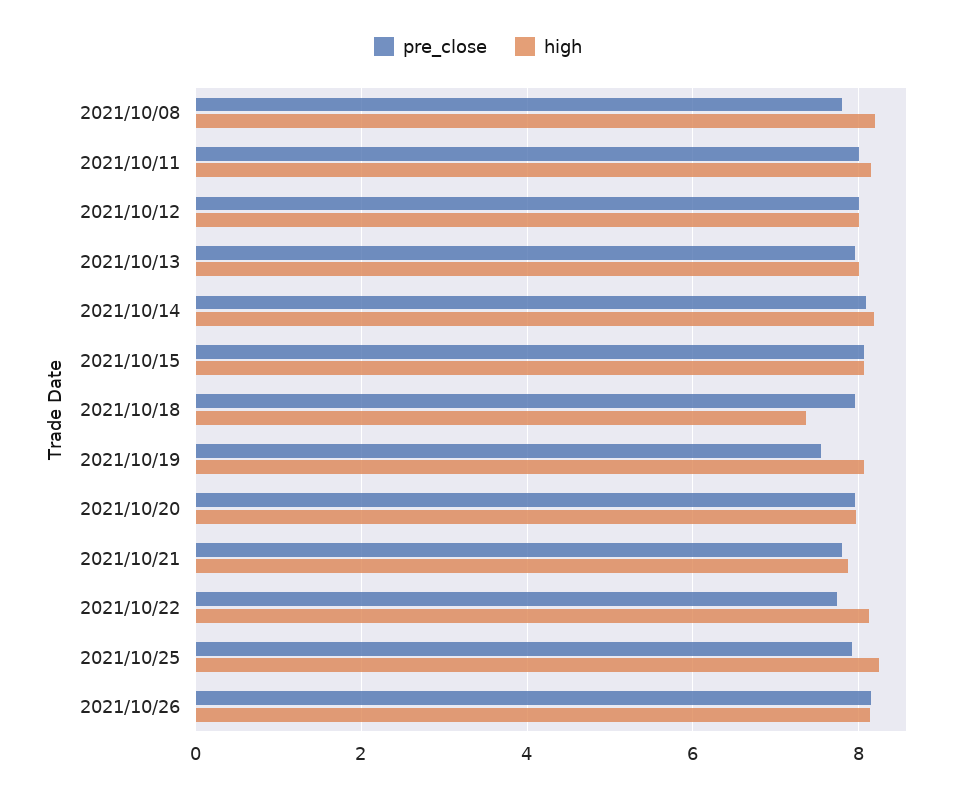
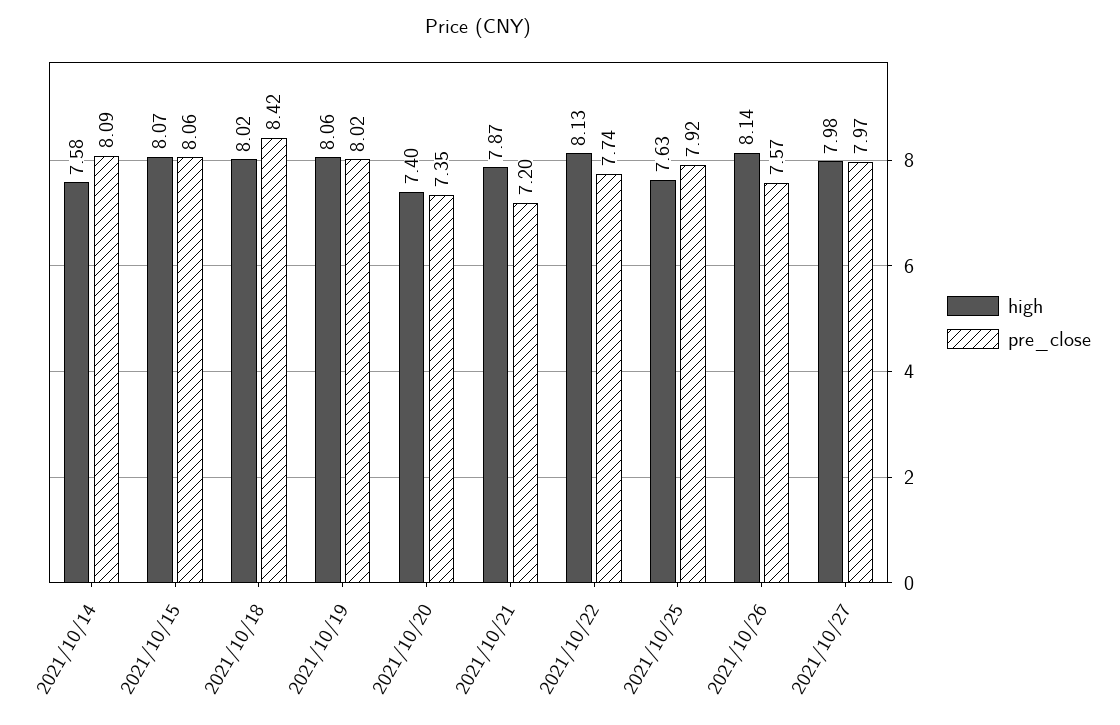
pre_close, 2021/10/08: 7.8 -> none
high, 2021/10/08: 8.2 -> none
pre_close, 2021/10/11: 8 -> none
high, 2021/10/11: 8.2 -> none
pre_close, 2021/10/12: 8 -> none
high, 2021/10/12: 8 -> none
pre_close, 2021/10/13: 8 -> none
high, 2021/10/13: 8 -> none
high, 2021/10/14: 8.2 -> 7.58
pre_close, 2021/10/18: 8 -> 8.42
high, 2021/10/18: 7.4 -> 8.02
pre_close, 2021/10/19: 7.6 -> 8.02
pre_close, 2021/10/20: 8 -> 7.35
high, 2021/10/20: 8 -> 7.4
pre_close, 2021/10/21: 7.8 -> 7.2
high, 2021/10/25: 8.2 -> 7.63
pre_close, 2021/10/26: 8.2 -> 7.57
high, 2021/10/27: none -> 7.98
pre_close, 2021/10/27: none -> 7.97

